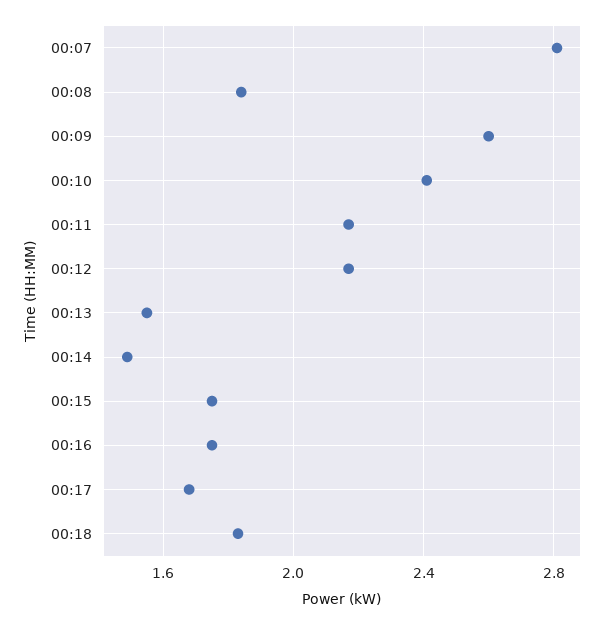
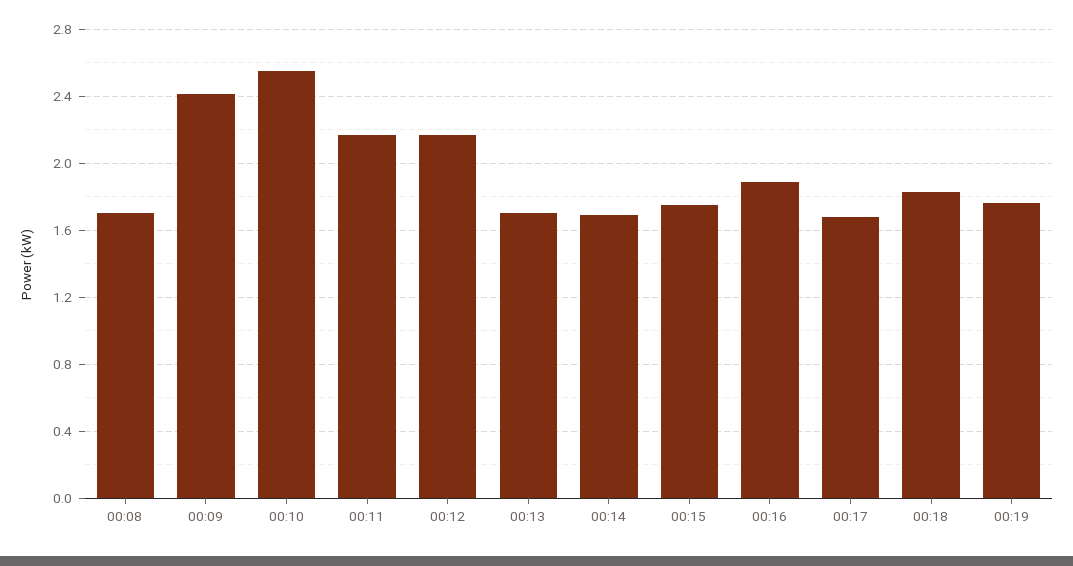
00:07: 2.8 -> none
00:08: 1.85 -> 1.7
00:09: 2.6 -> 2.4
00:10: 2.4 -> 2.55
00:13: 1.55 -> 1.7
00:14: 1.5 -> 1.7
00:16: 1.75 -> 1.9
00:19: none -> 1.75

